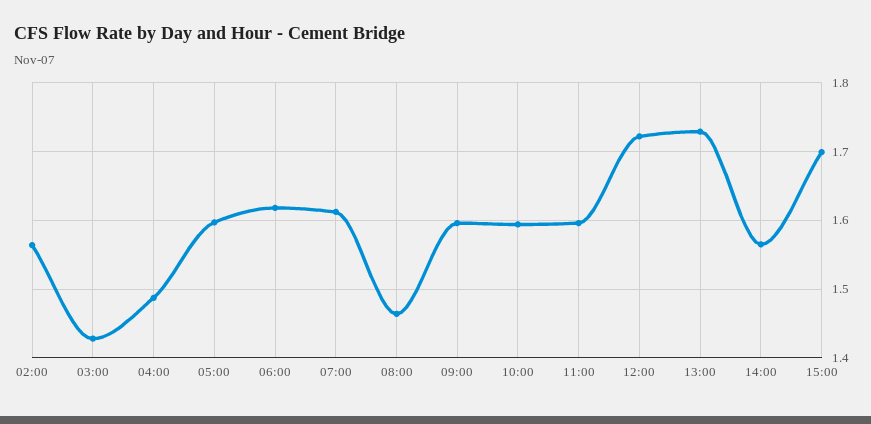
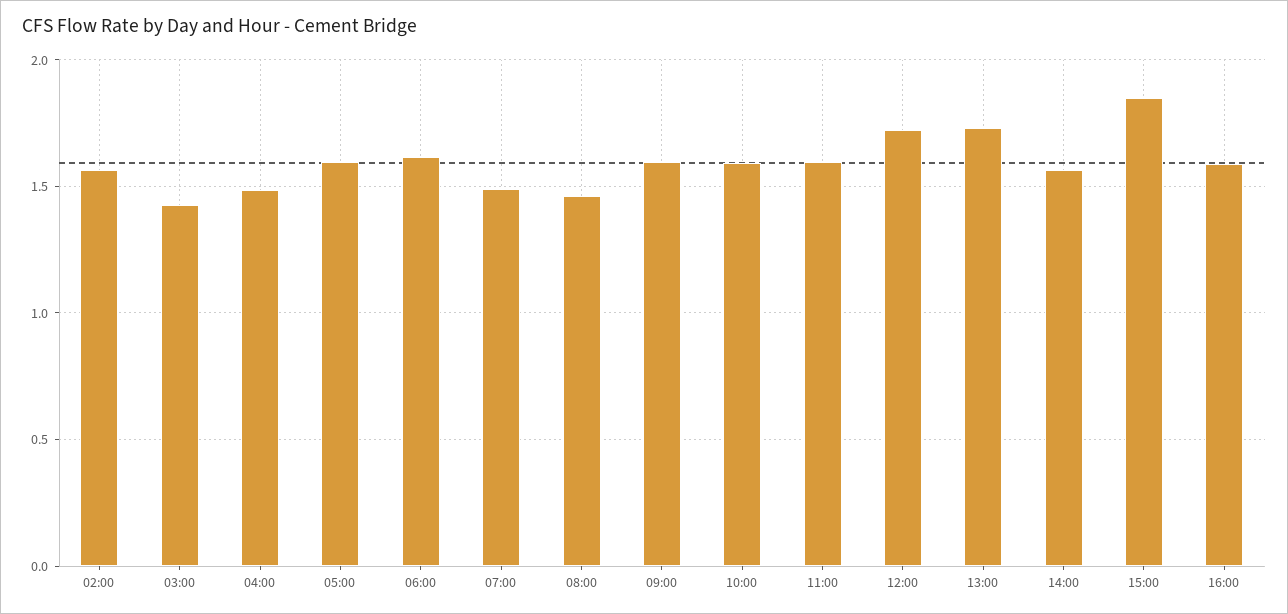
07:00: 1.61 -> 1.5
15:00: 1.7 -> 1.85
16:00: none -> 1.6

